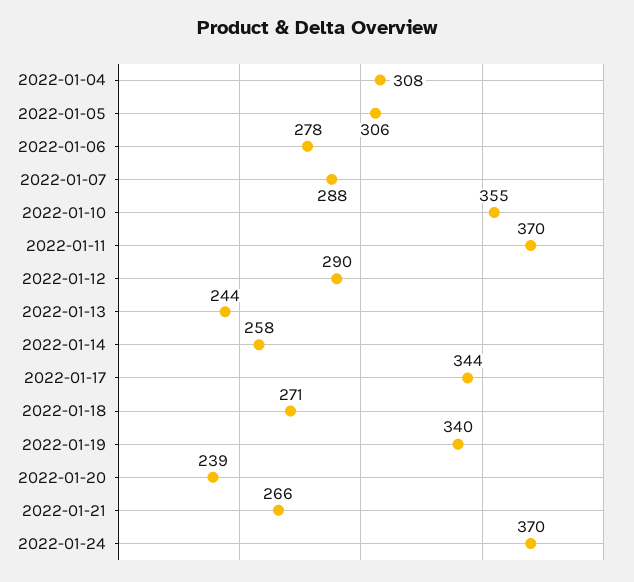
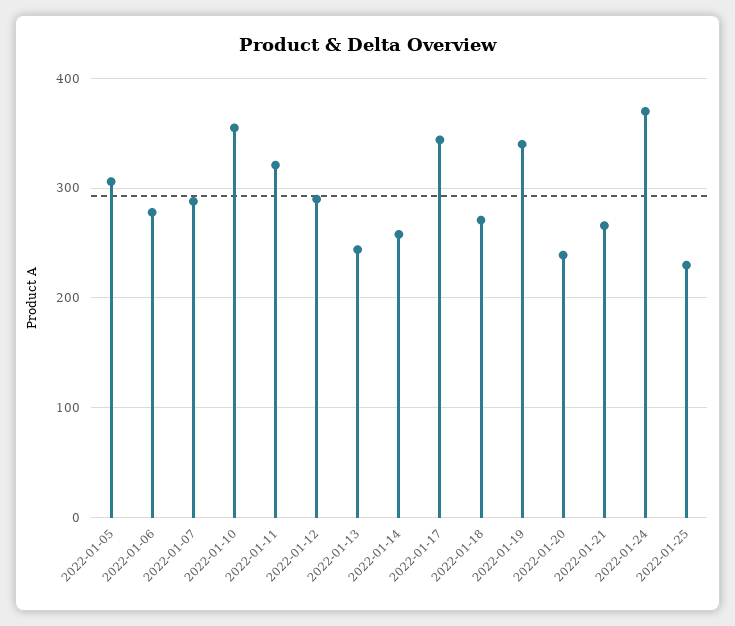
2022-01-04: 308 -> none
2022-01-11: 370 -> 320
2022-01-25: none -> 230

